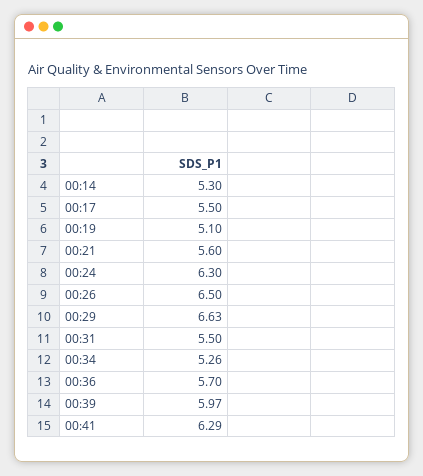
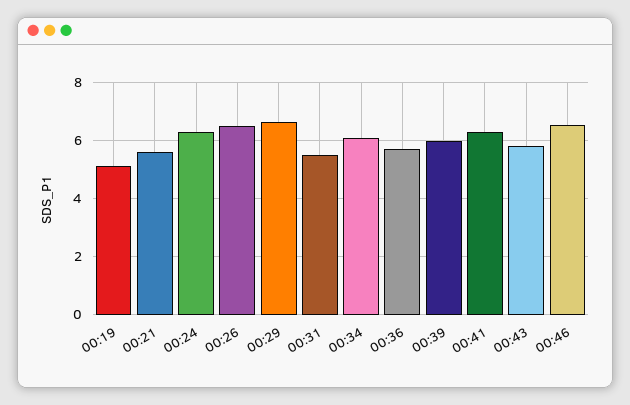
00:14: 5.3 -> none
00:17: 5.5 -> none
00:34: 5.26 -> 6
00:43: none -> 5.75
00:46: none -> 6.5

